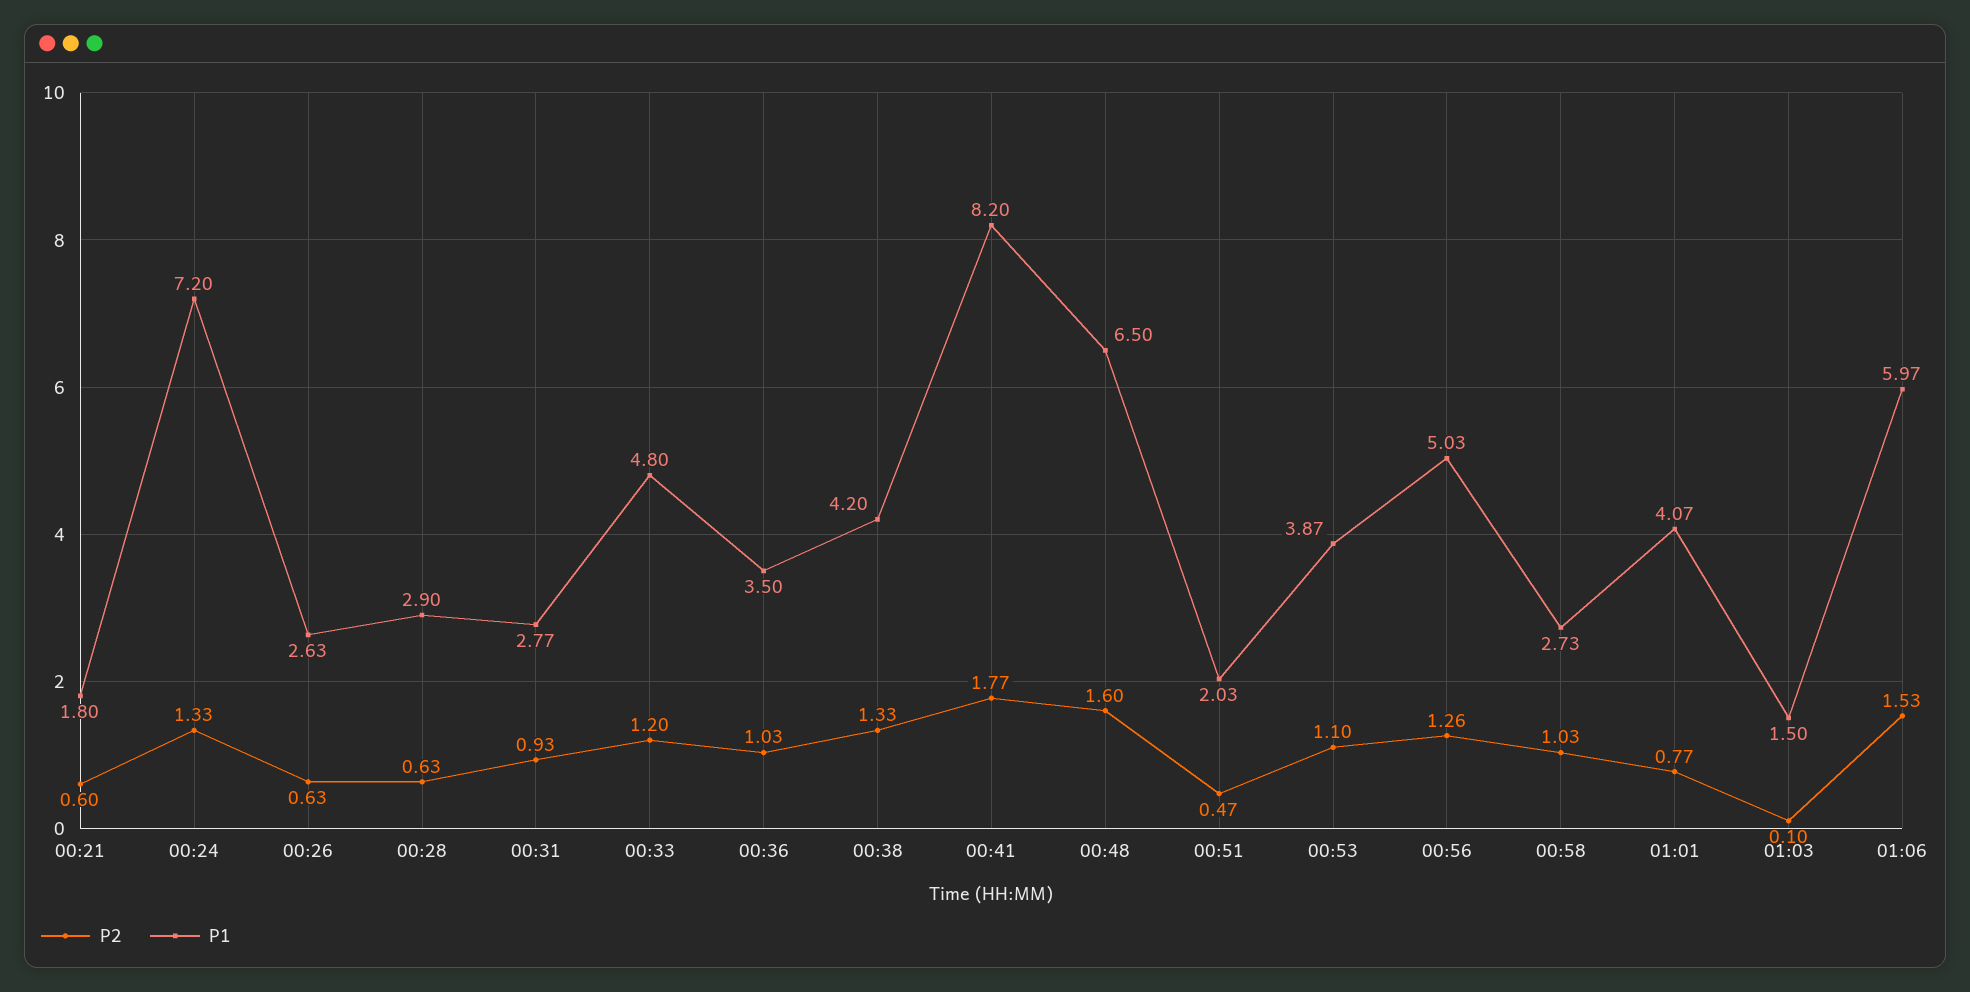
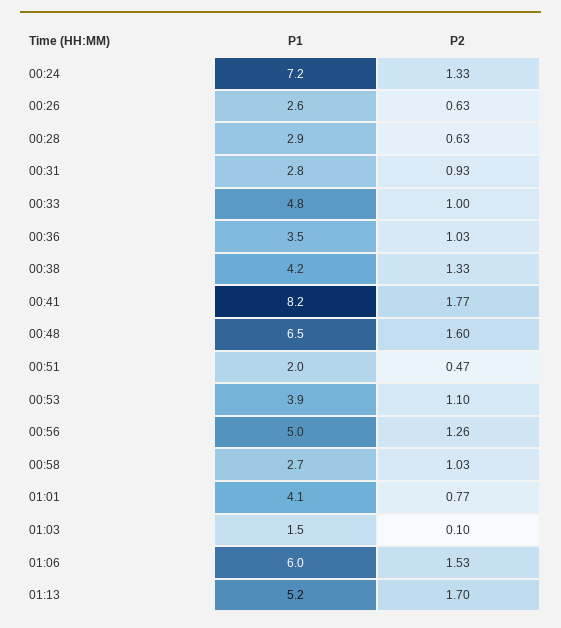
P2, 00:21: 0.6 -> none
P1, 00:21: 1.8 -> none
P2, 00:33: 1.2 -> 1
P1, 01:13: none -> 5.2
P2, 01:13: none -> 1.7

